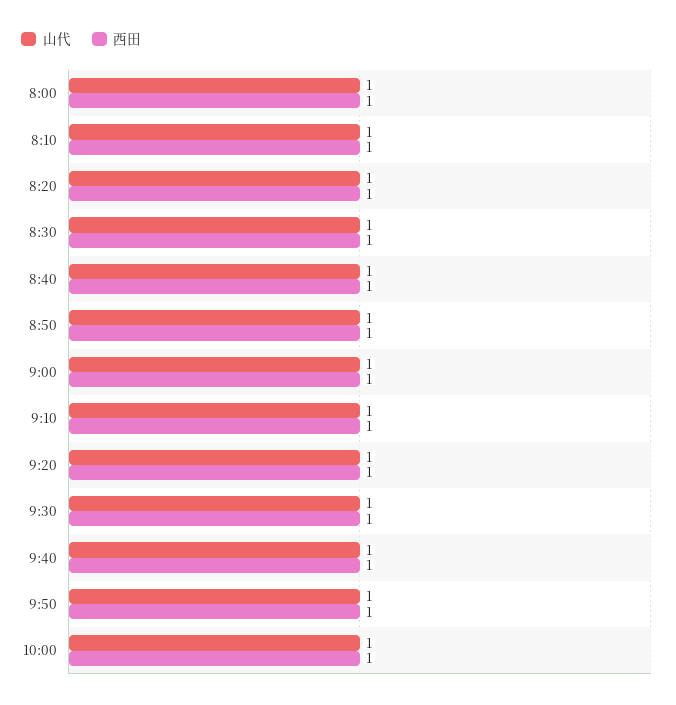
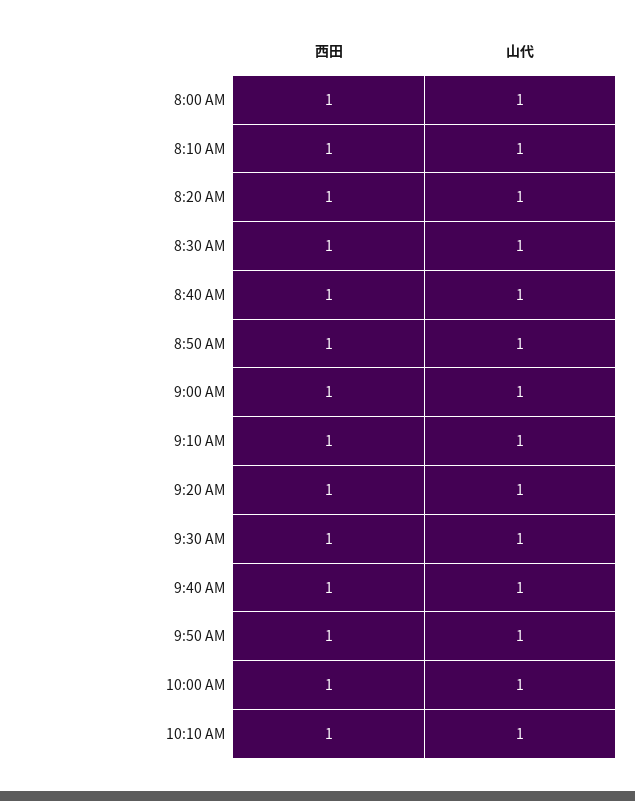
西田, 10:10 AM: none -> 1
山代, 10:10 AM: none -> 1

